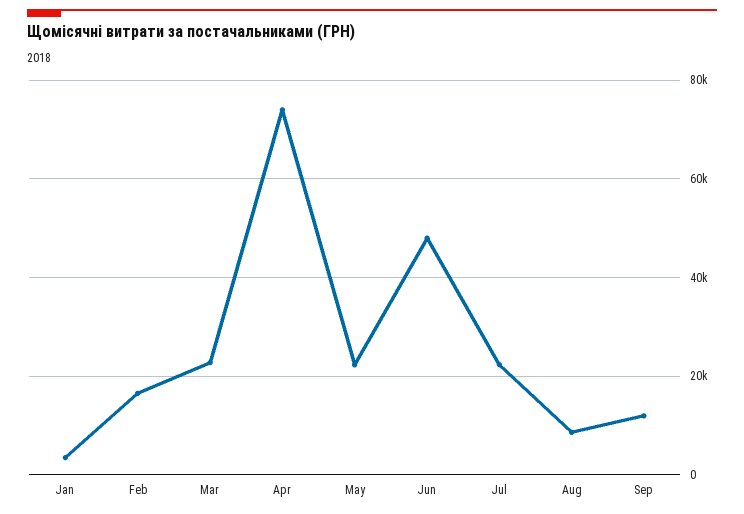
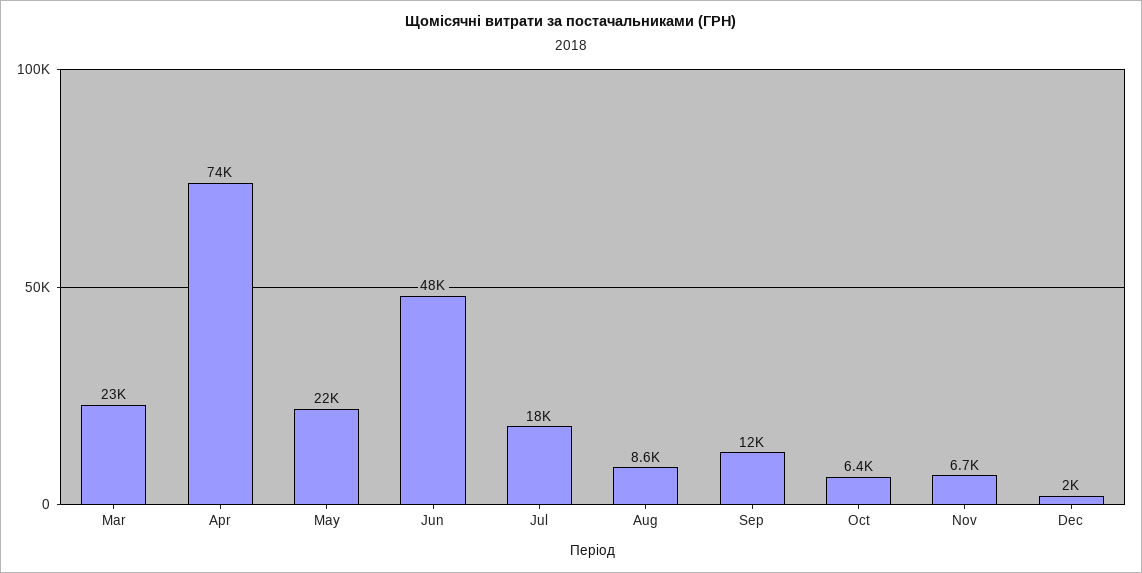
Jan: 4000 -> none
Feb: 16000 -> none
Jul: 22000 -> 18000
Oct: none -> 6400
Nov: none -> 6700
Dec: none -> 2000

